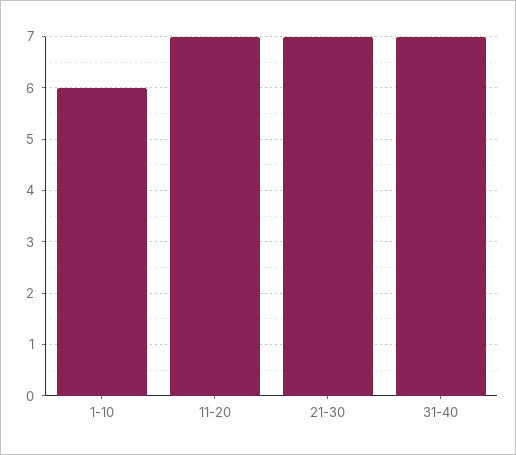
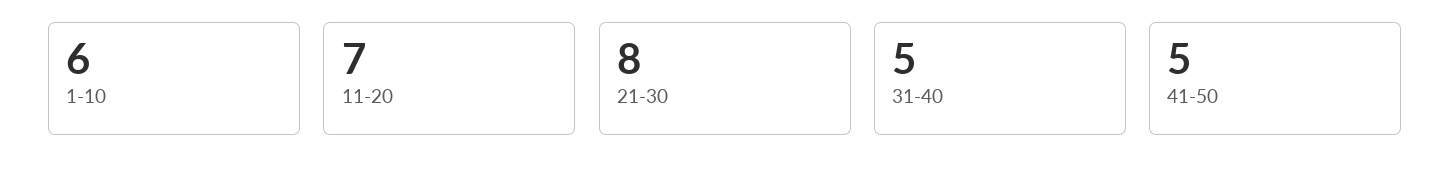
21-30: 7 -> 8
31-40: 7 -> 5
41-50: none -> 5

